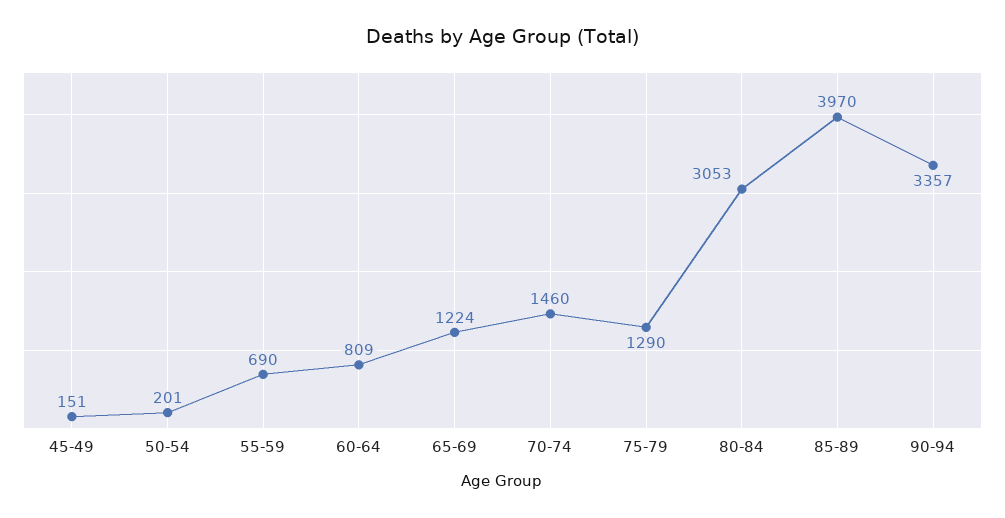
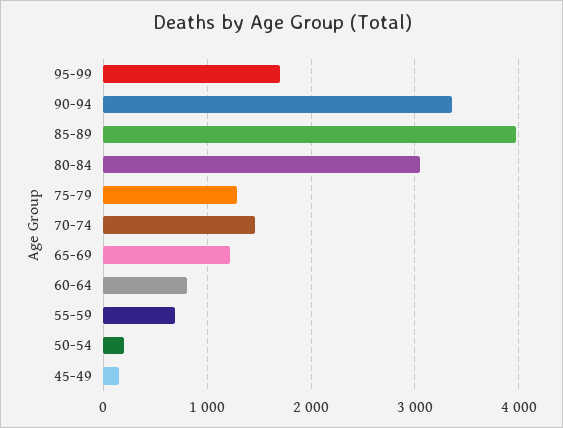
95-99: none -> 1700

